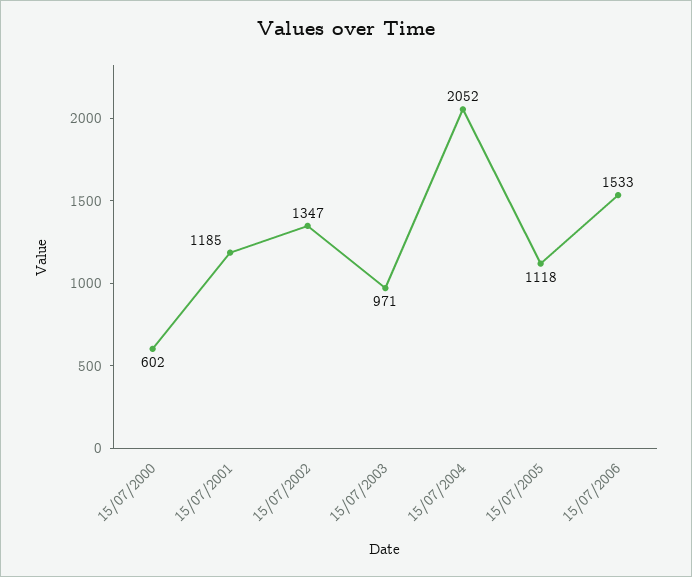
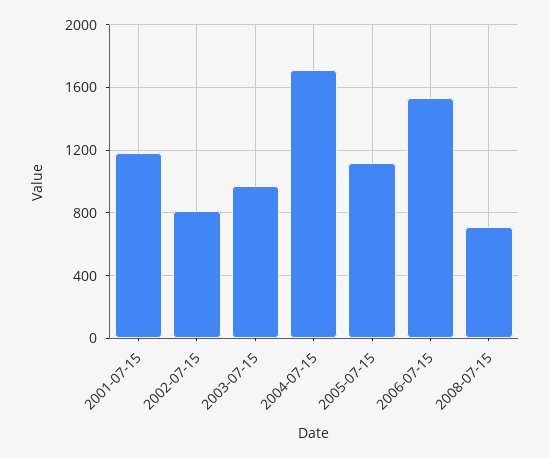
15/07/2000: 602 -> none
15/07/2002: 1347 -> 800
15/07/2004: 2052 -> 1700
2008-07-15: none -> 700

